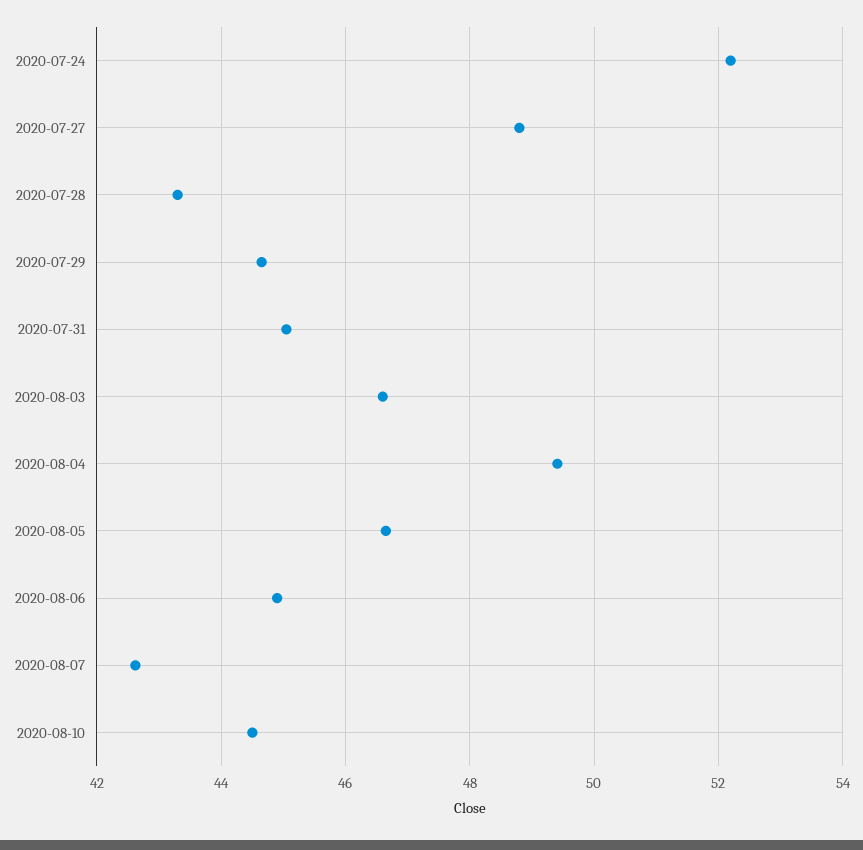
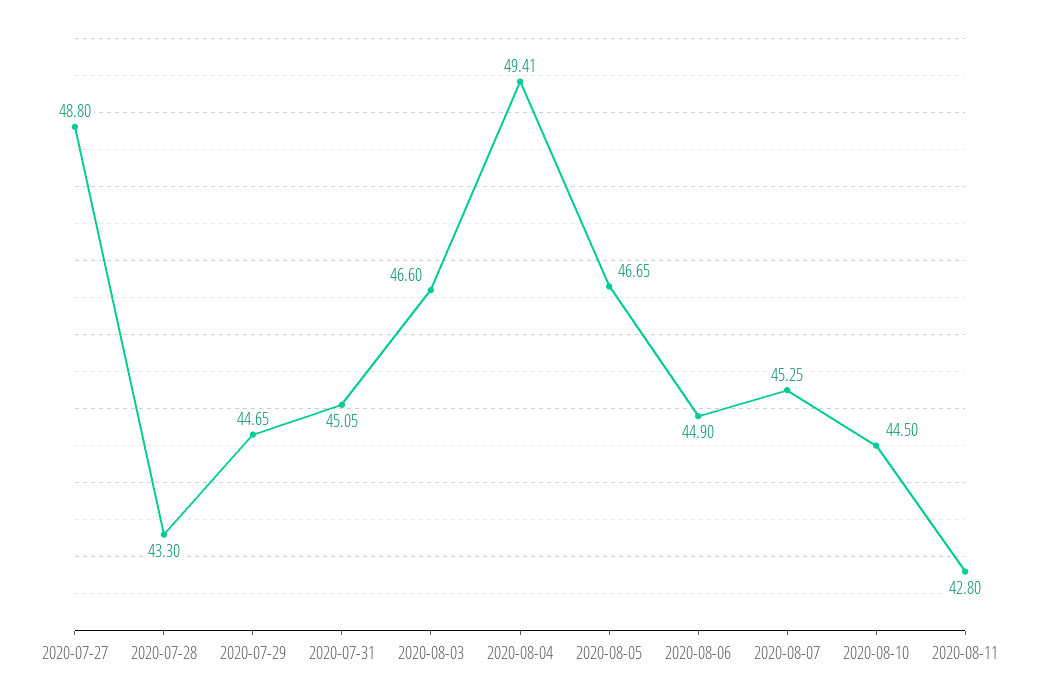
2020-07-24: 52.2 -> none
2020-08-07: 42.6 -> 45.25
2020-08-11: none -> 42.8

